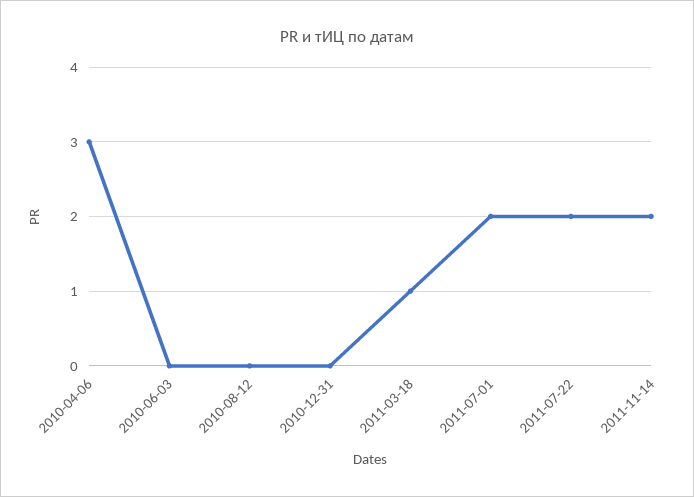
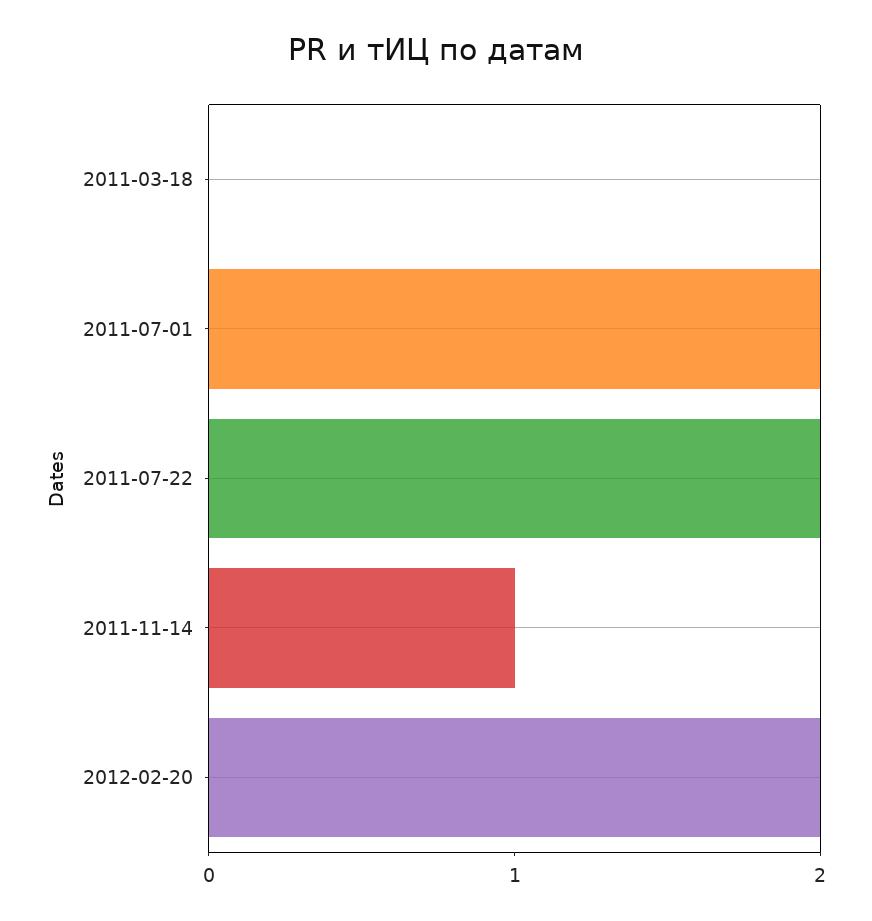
2010-04-06: 3 -> none
2010-06-03: 0 -> none
2010-08-12: 0 -> none
2010-12-31: 0 -> none
2011-03-18: 1 -> 0
2011-11-14: 2 -> 1
2012-02-20: none -> 2

